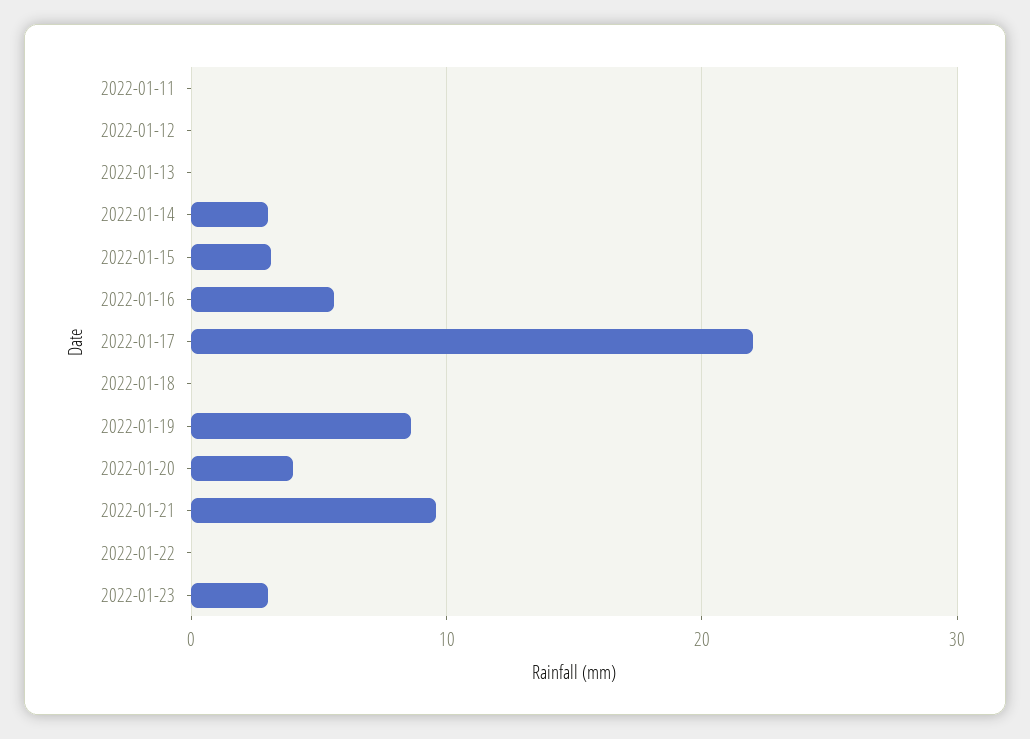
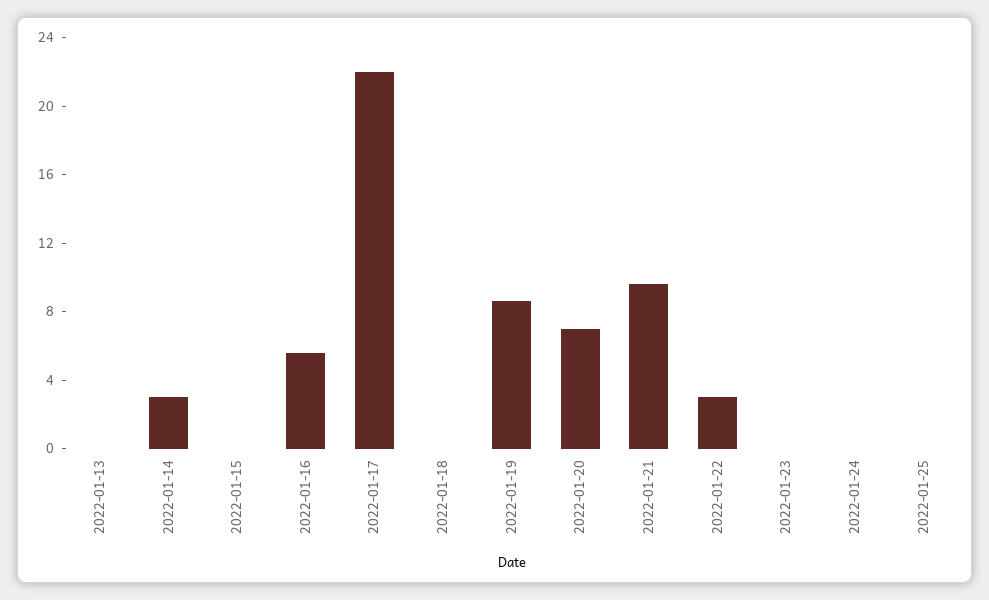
2022-01-11: 0 -> none
2022-01-12: 0 -> none
2022-01-15: 3 -> 0
2022-01-20: 4 -> 7
2022-01-22: 0 -> 3
2022-01-23: 3 -> 0
2022-01-24: none -> 0
2022-01-25: none -> 0

